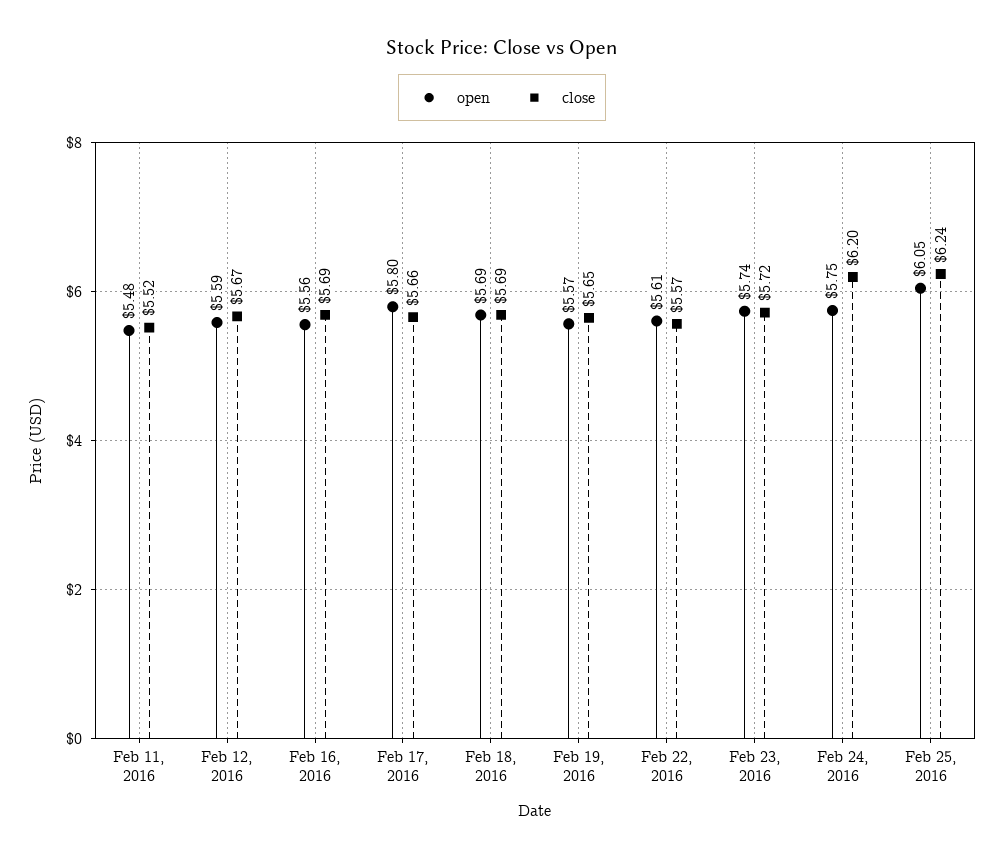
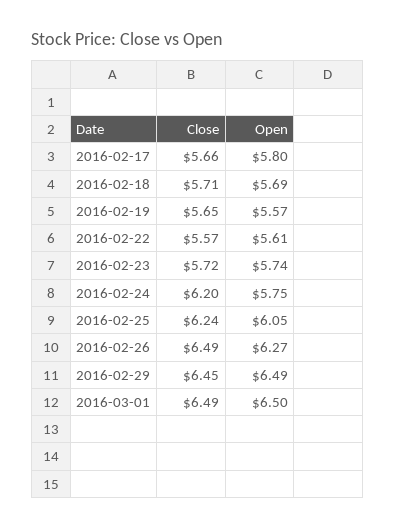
open, Feb 11, 2016: 5.48 -> none
close, Feb 11, 2016: 5.52 -> none
open, Feb 12, 2016: 5.59 -> none
close, Feb 12, 2016: 5.67 -> none
open, Feb 16, 2016: 5.56 -> none
close, Feb 16, 2016: 5.69 -> none
close, Feb 18, 2016: 5.69 -> 5.71
close, 2016-02-26: none -> 6.49
open, 2016-02-26: none -> 6.27
close, 2016-02-29: none -> 6.45
open, 2016-02-29: none -> 6.49
close, 2016-03-01: none -> 6.49
open, 2016-03-01: none -> 6.5

